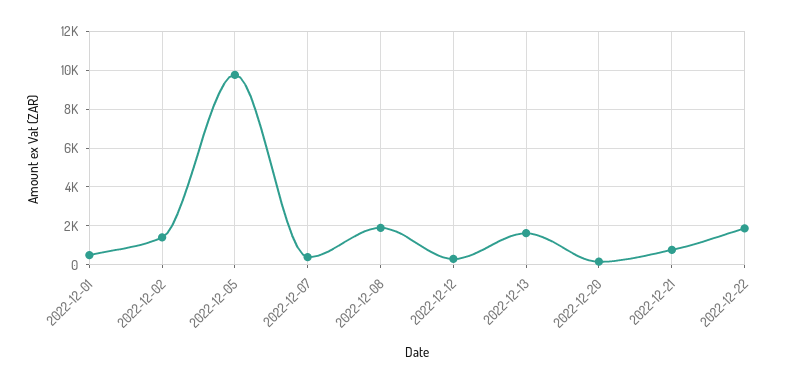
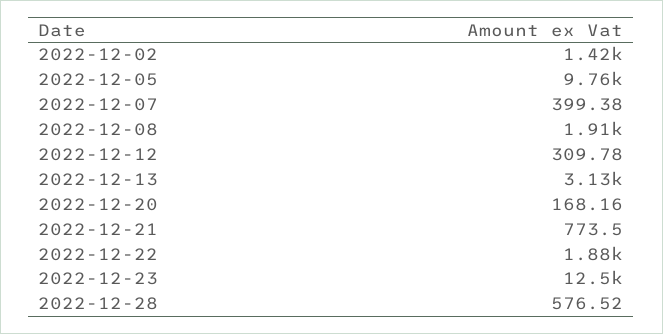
2022-12-01: 500 -> none
2022-12-13: 1500 -> 3130
2022-12-23: none -> 12500
2022-12-28: none -> 576.52

